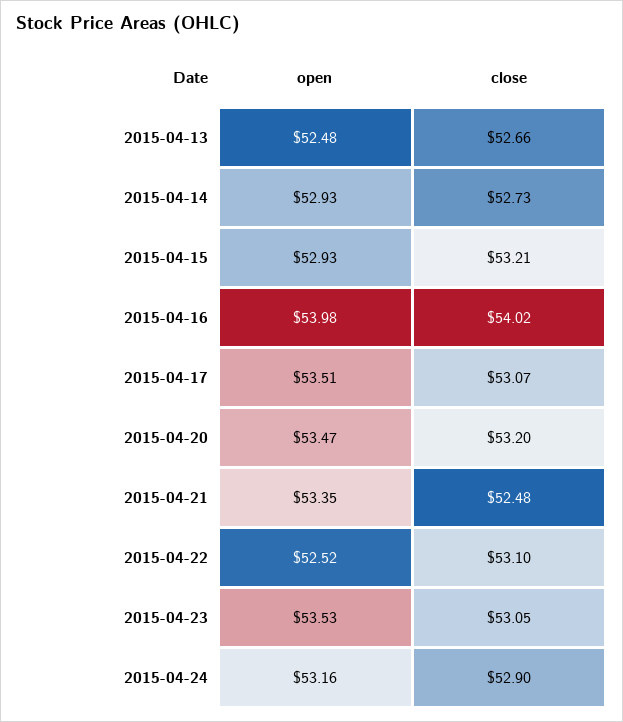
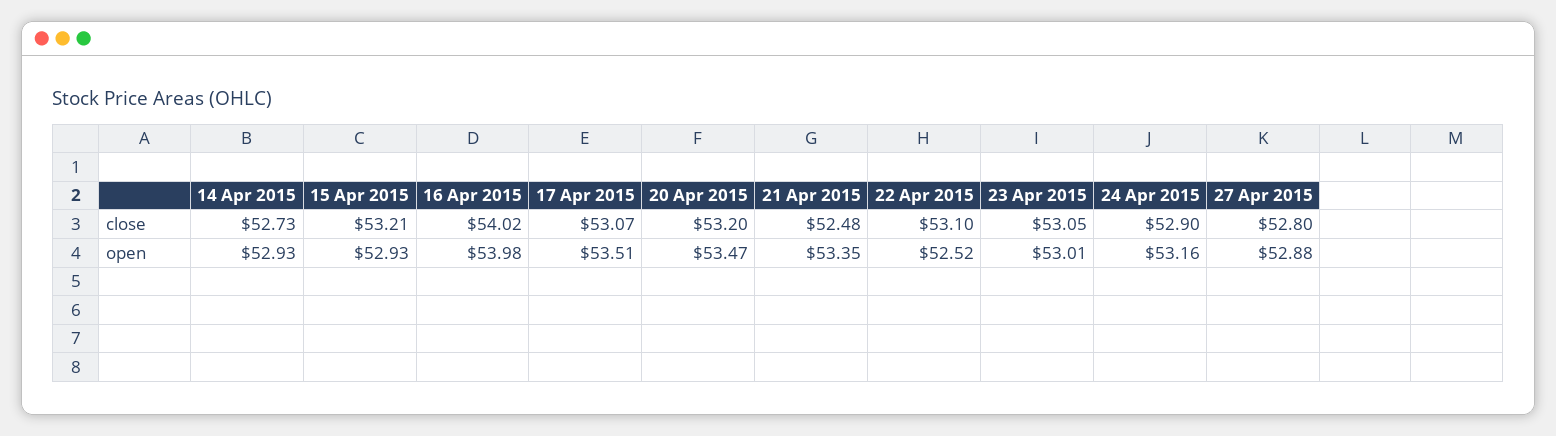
open, 2015-04-13: 52.48 -> none
close, 2015-04-13: 52.66 -> none
open, 2015-04-23: 53.53 -> 53.01
close, 27 Apr 2015: none -> 52.8
open, 27 Apr 2015: none -> 52.88

